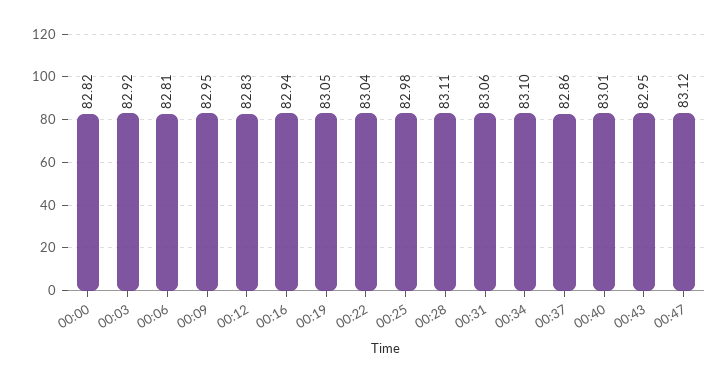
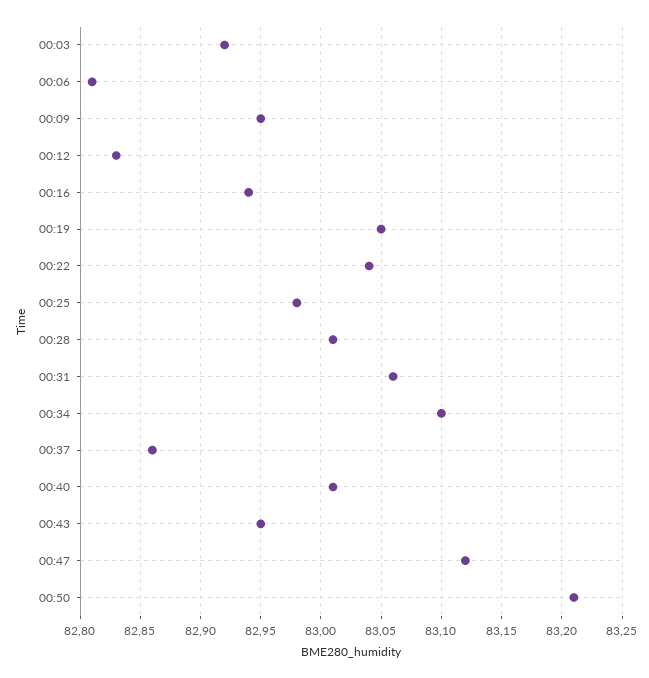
00:00: 82.82 -> none
00:28: 83.11 -> 83.01
00:50: none -> 83.21

